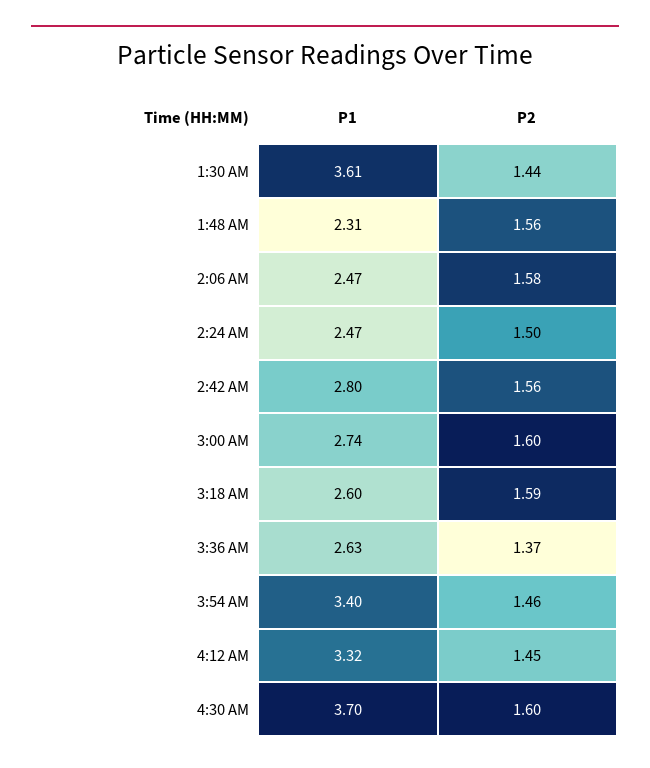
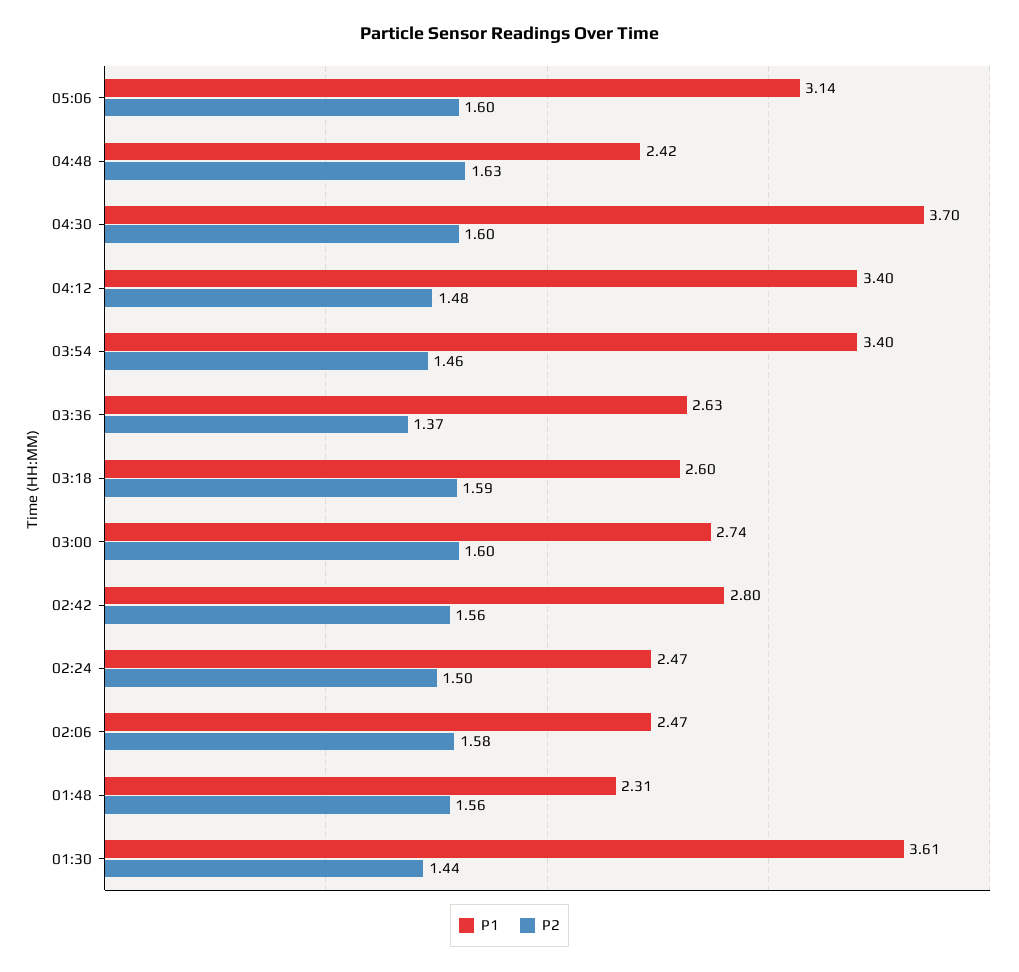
P1, 4:12 AM: 3.32 -> 3.4
P2, 4:12 AM: 1.45 -> 1.48
P1, 05:06: none -> 3.14
P2, 05:06: none -> 1.6
P1, 04:48: none -> 2.42
P2, 04:48: none -> 1.63

